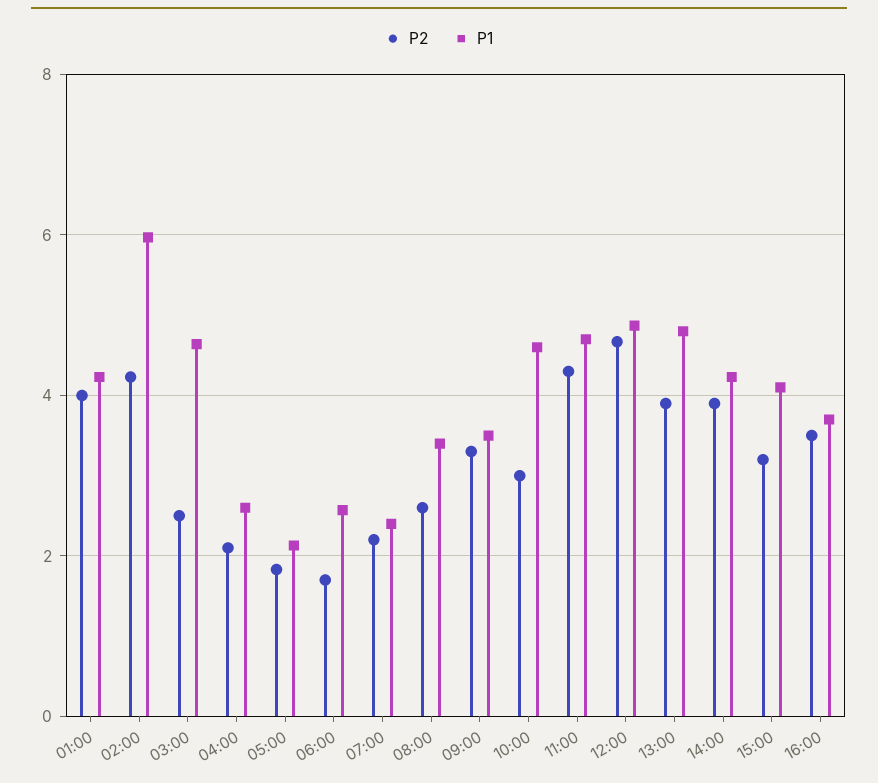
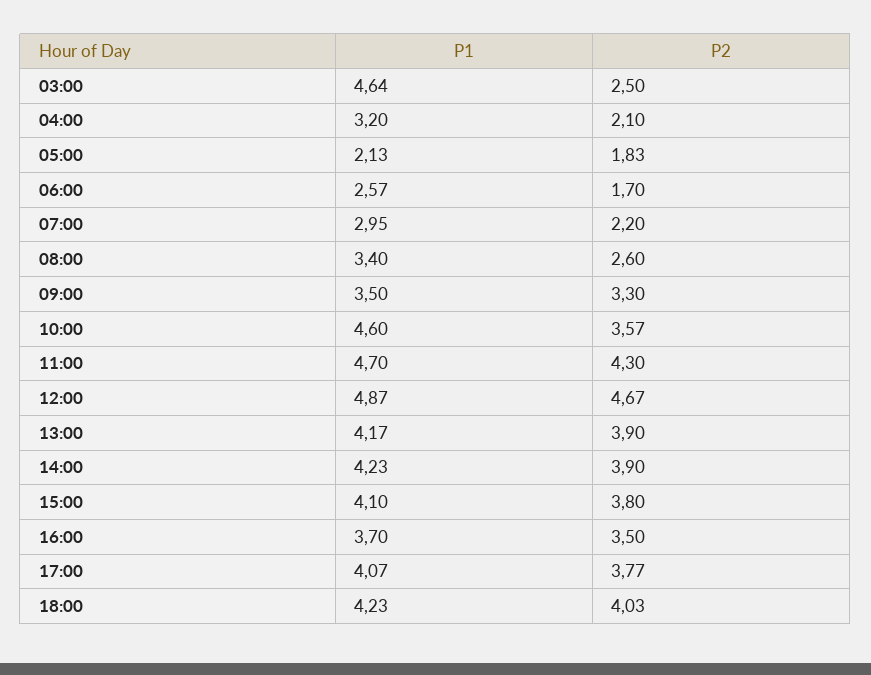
P2, 01:00: 4 -> none
P1, 01:00: 4.2 -> none
P2, 02:00: 4.2 -> none
P1, 02:00: 6 -> none
P1, 04:00: 2.6 -> 3.2
P1, 07:00: 2.4 -> 2.95
P2, 10:00: 3 -> 3.57
P1, 13:00: 4.8 -> 4.17
P2, 15:00: 3.2 -> 3.8
P1, 17:00: none -> 4.07
P2, 17:00: none -> 3.77
P1, 18:00: none -> 4.23
P2, 18:00: none -> 4.03

